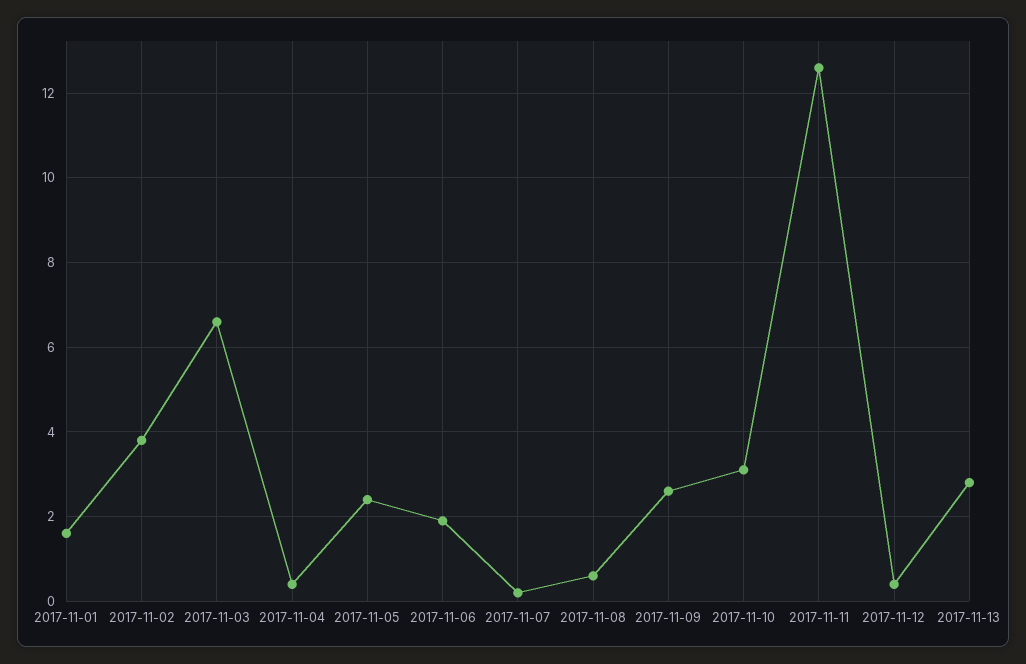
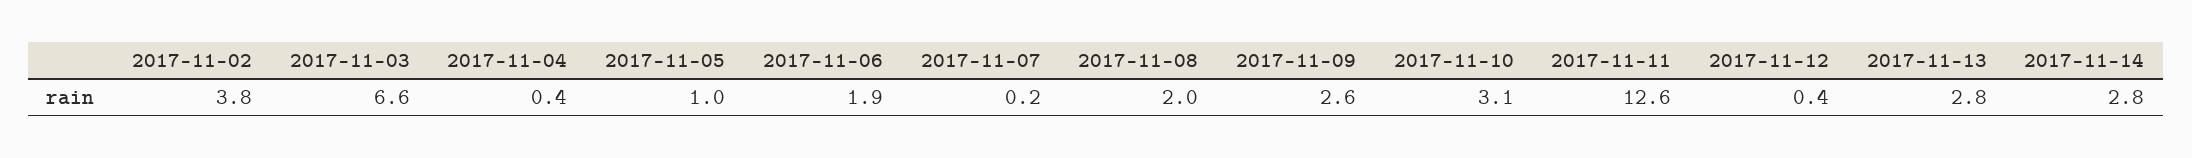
2017-11-01: 1.5 -> none
2017-11-05: 2.5 -> 1
2017-11-08: 0.5 -> 2
2017-11-14: none -> 2.8

